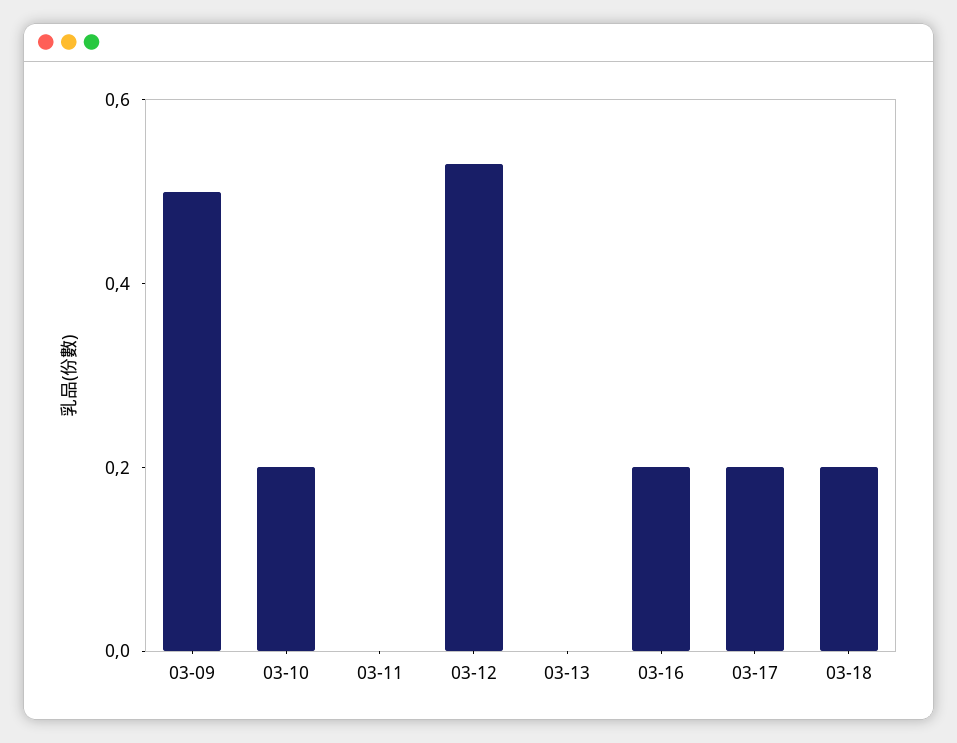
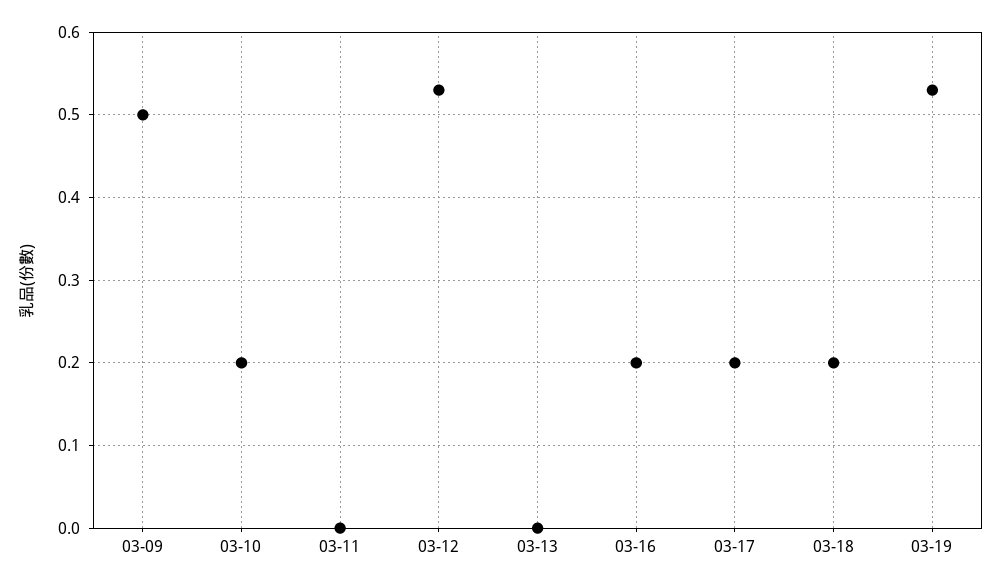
03-19: none -> 0.53

